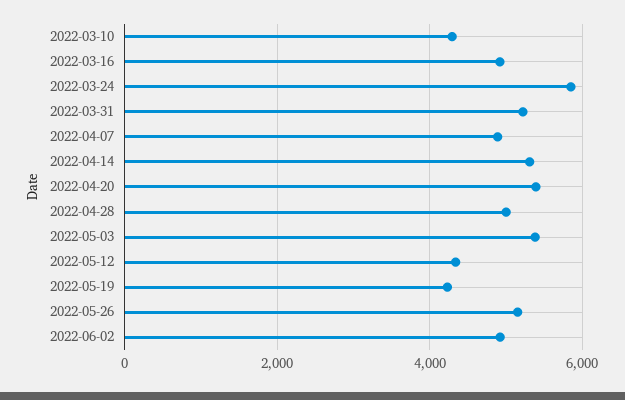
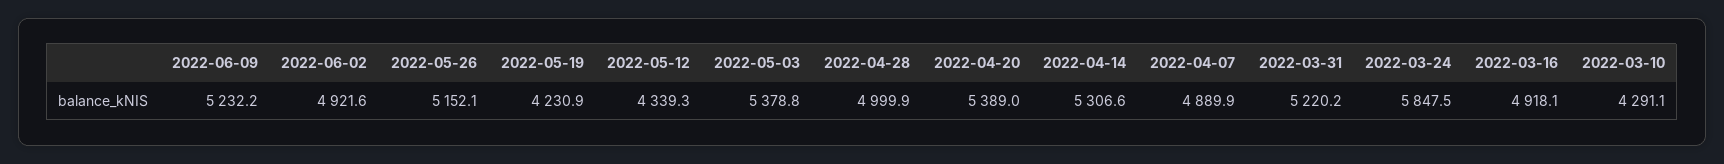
2022-06-09: none -> 5232.2

